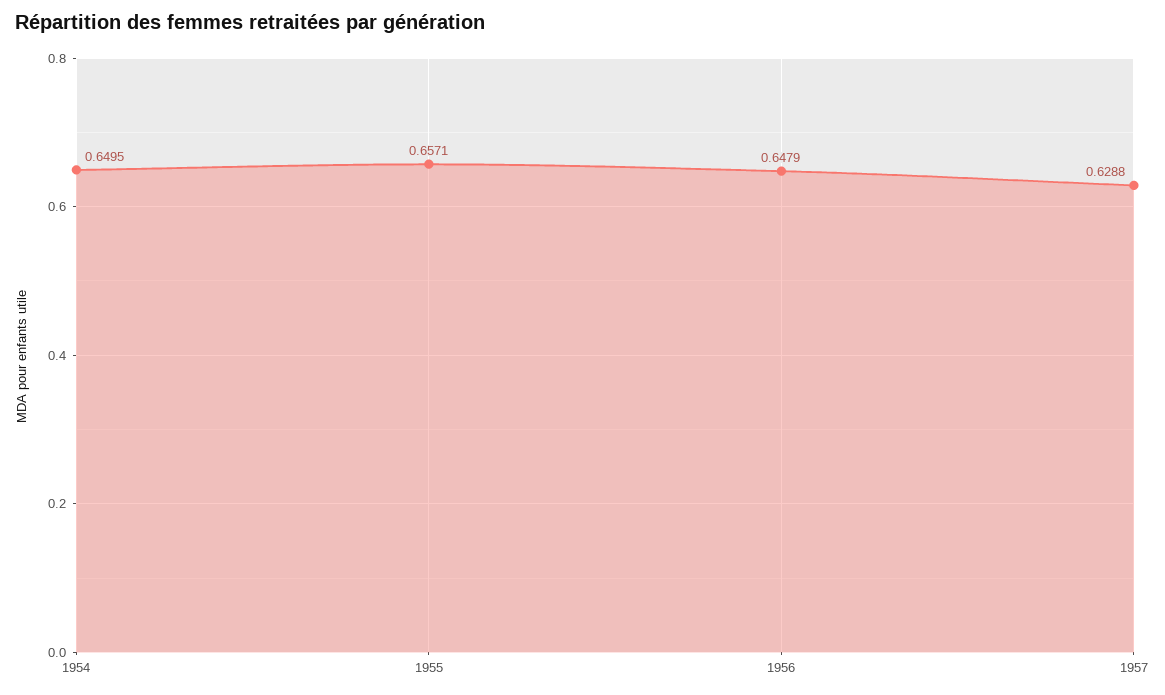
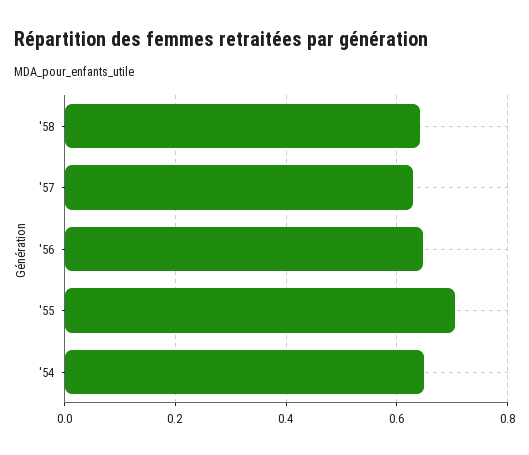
1955: 0.6571 -> 0.7
'58: none -> 0.64

